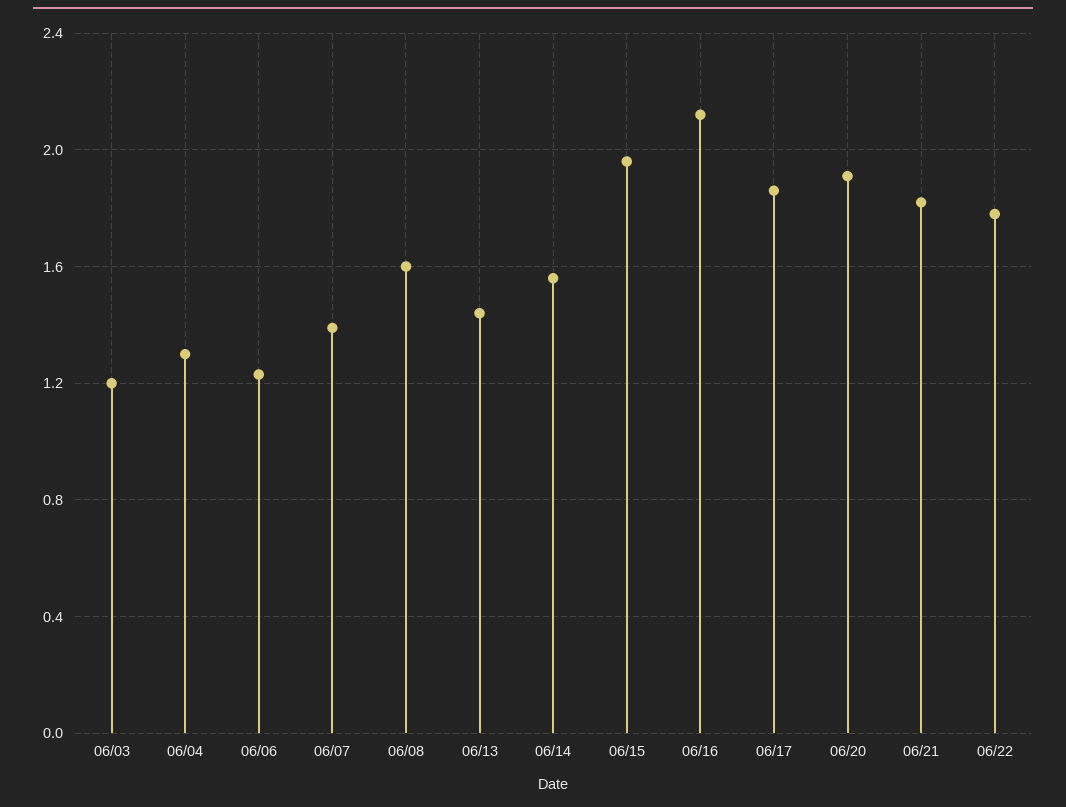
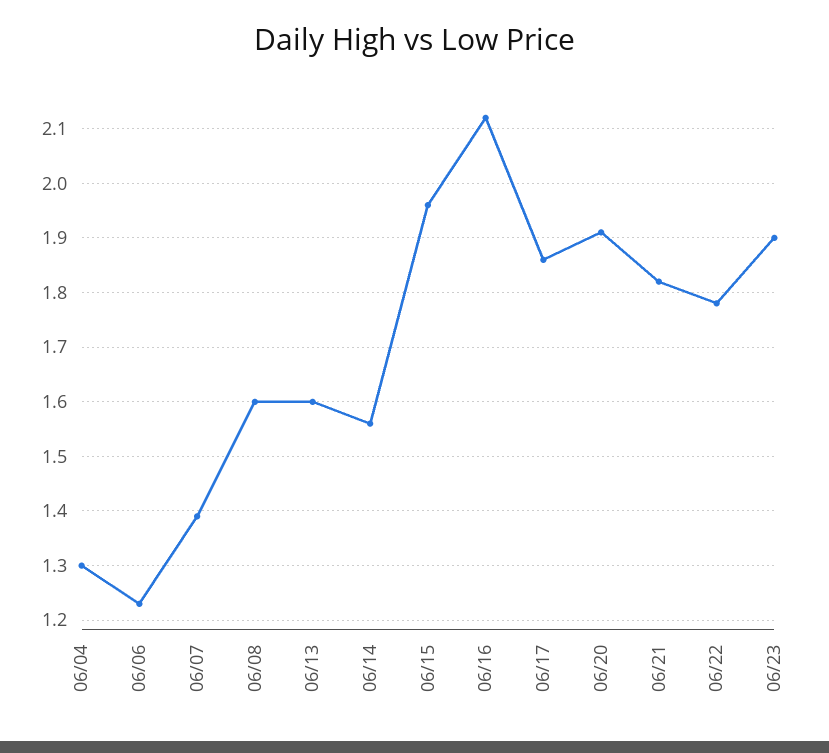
06/03: 1.2 -> none
06/13: 1.45 -> 1.6
06/23: none -> 1.9

